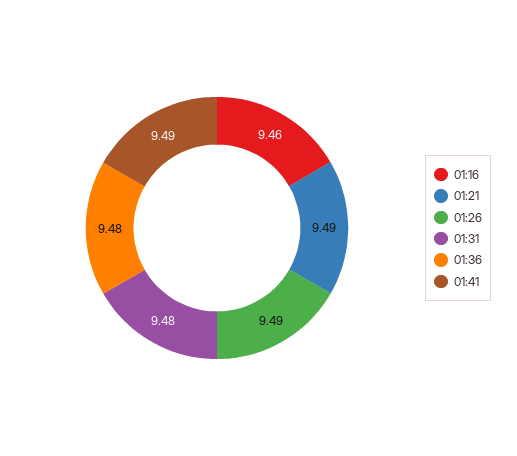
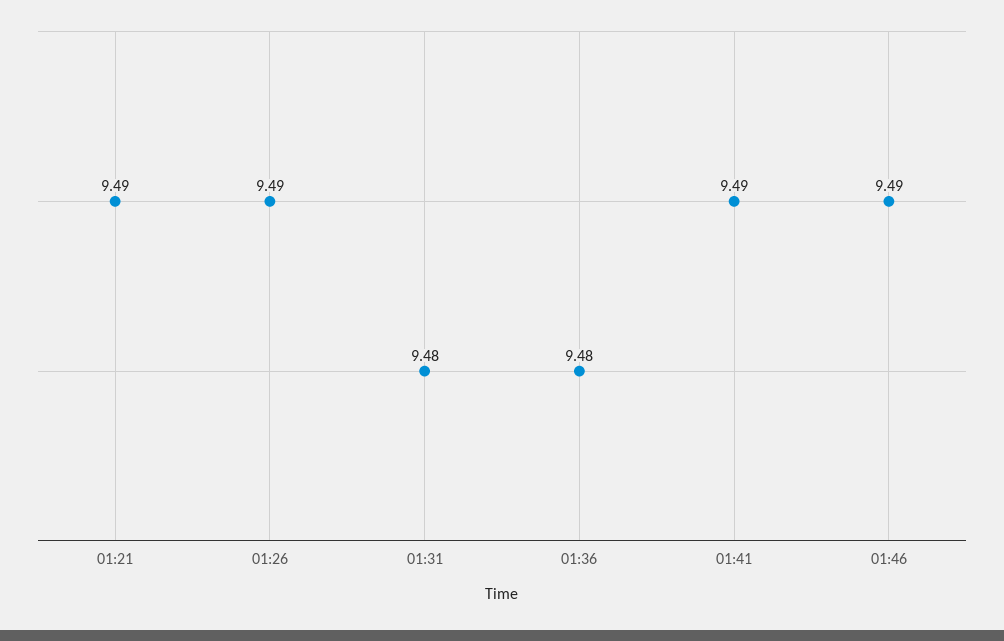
01:16: 9.46 -> none
01:46: none -> 9.49

